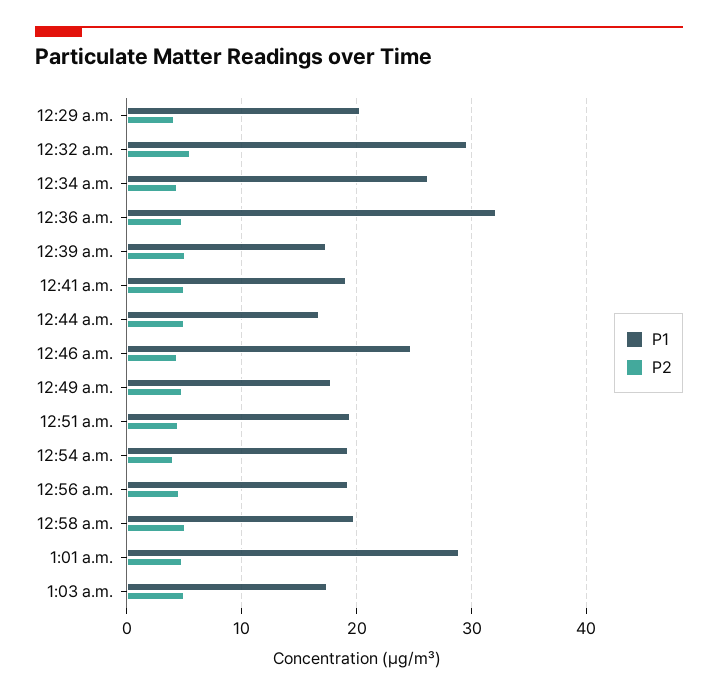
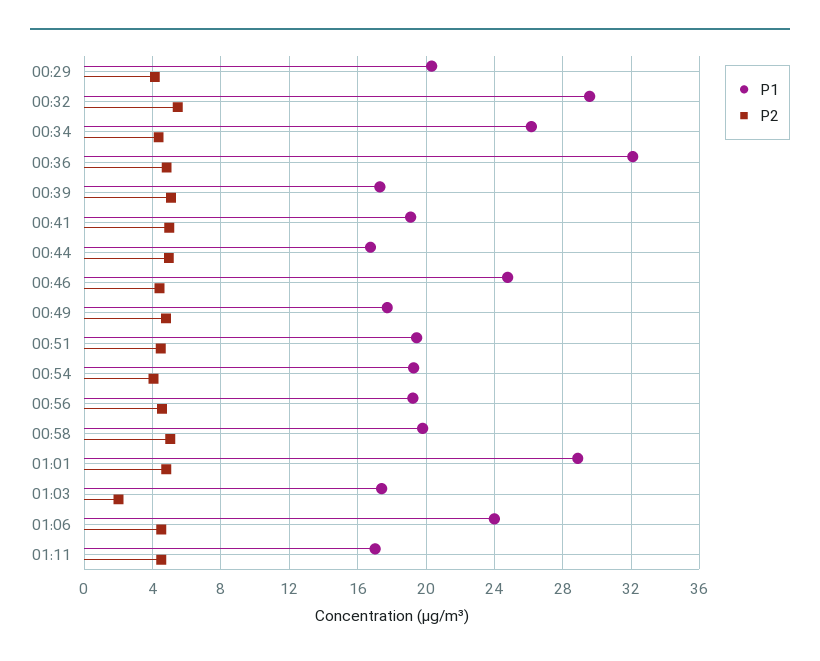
P2, 1:03 a.m.: 5 -> 2
P1, 01:06: none -> 24
P2, 01:06: none -> 4.5
P1, 01:11: none -> 17
P2, 01:11: none -> 4.5

